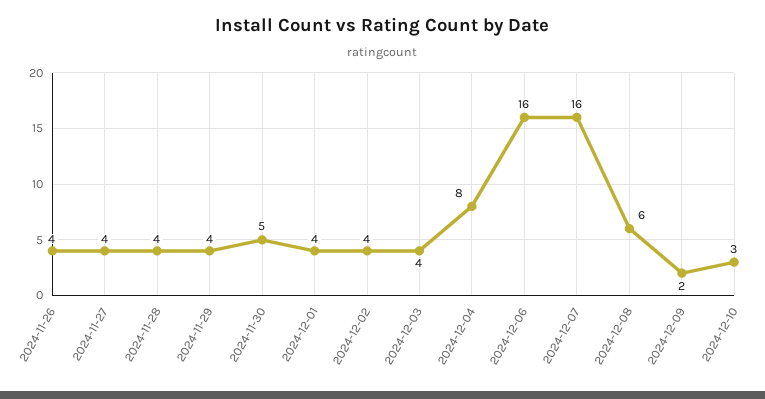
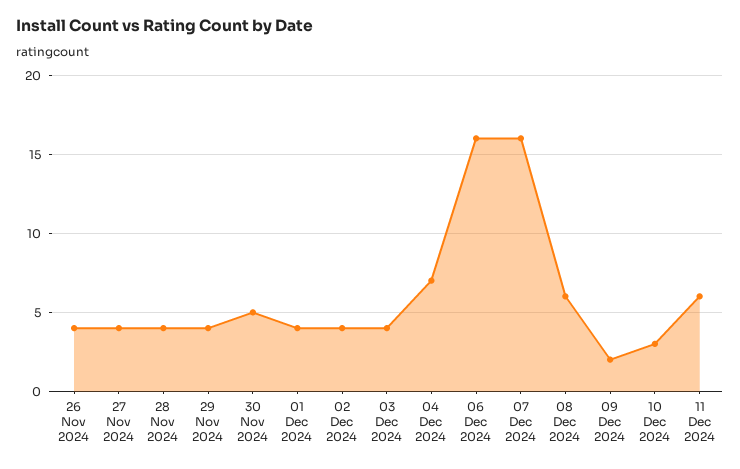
2024-12-04: 8 -> 7
11 Dec 2024: none -> 6

